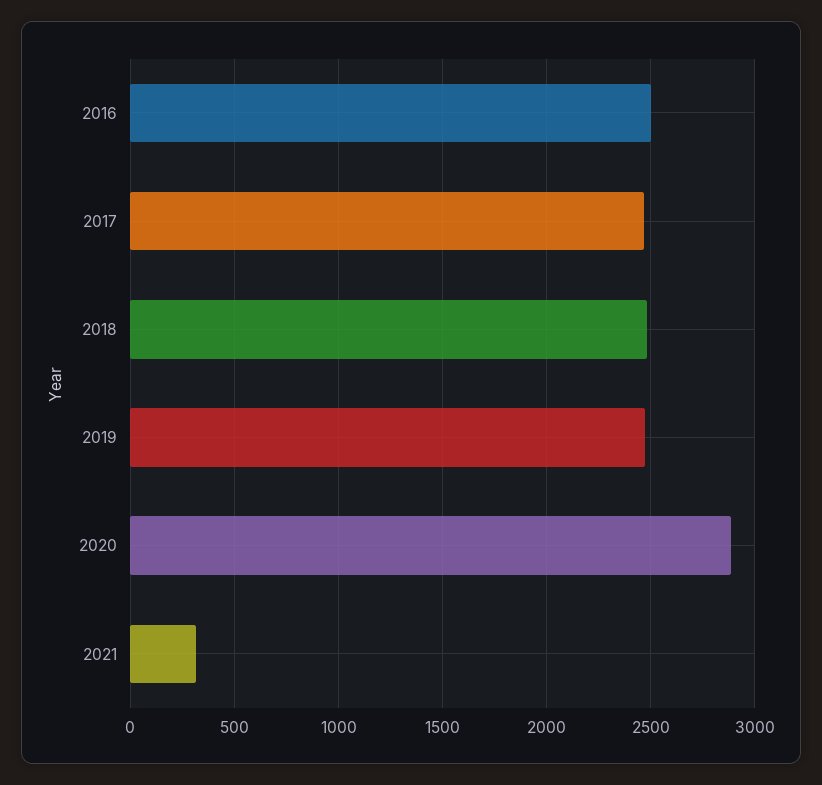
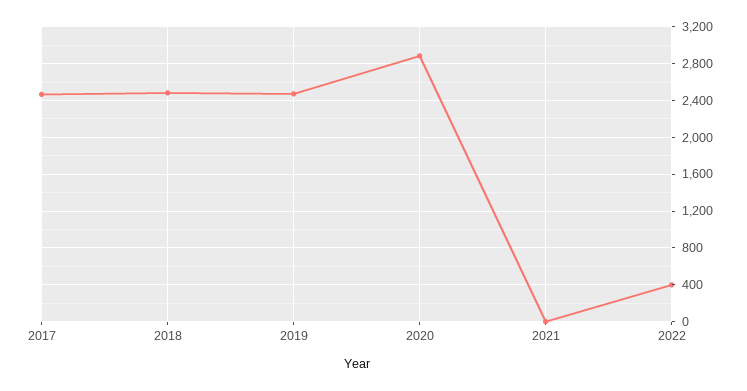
2016: 2500 -> none
2021: 300 -> 0
2022: none -> 400

